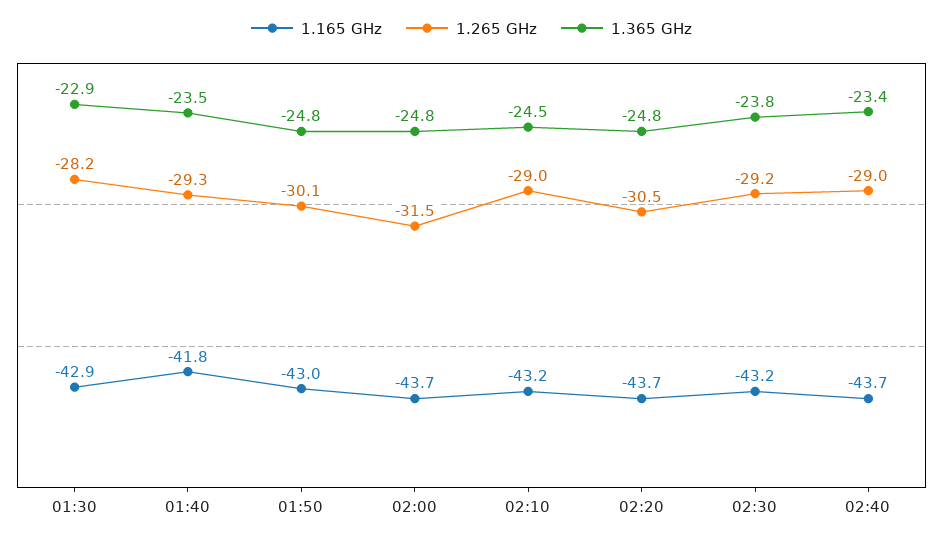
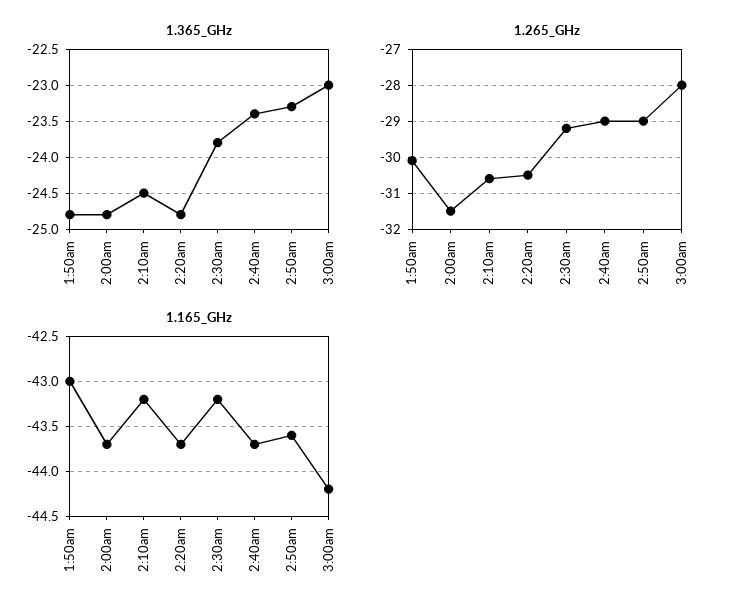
1.165 GHz, 01:30: -42.9 -> none
1.265 GHz, 01:30: -28.2 -> none
1.365 GHz, 01:30: -22.9 -> none
1.165 GHz, 01:40: -41.8 -> none
1.265 GHz, 01:40: -29.3 -> none
1.365 GHz, 01:40: -23.5 -> none
1.265 GHz, 02:10: -29 -> -30.5
1.365 GHz, 2:50am: none -> -23.3
1.365 GHz, 3:00am: none -> -23
1.265 GHz, 2:50am: none -> -29
1.265 GHz, 3:00am: none -> -28
1.165 GHz, 2:50am: none -> -43.6
1.165 GHz, 3:00am: none -> -44.2

